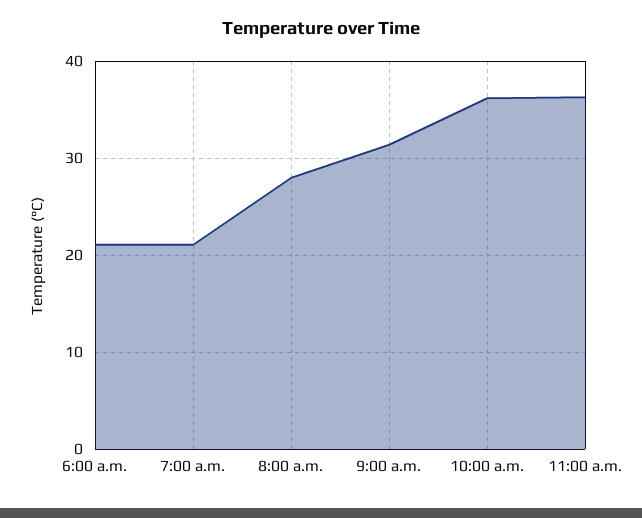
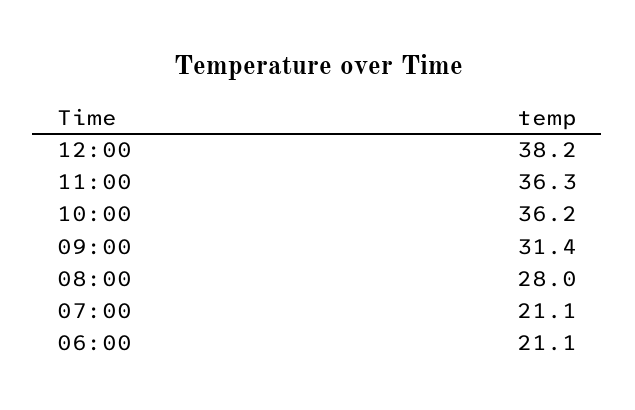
12:00: none -> 38.2

